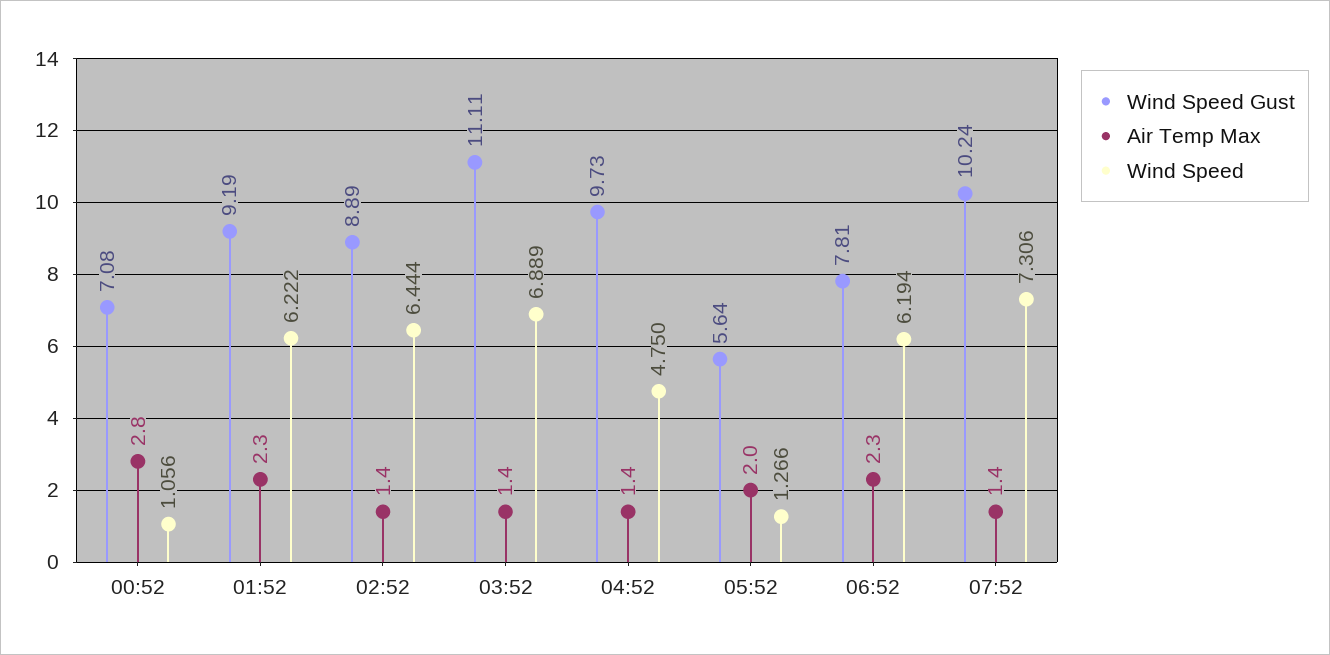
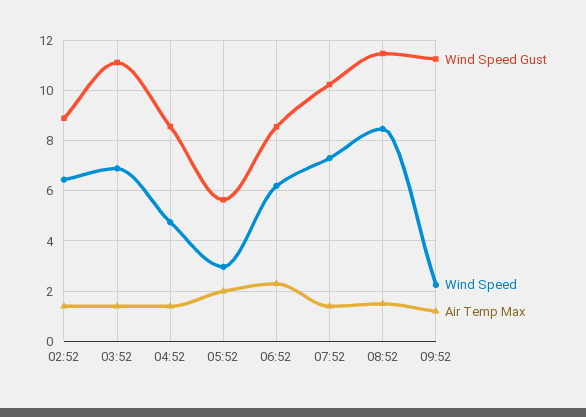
Wind Speed Gust, 00:52: 7.08 -> none
Air Temp Max, 00:52: 2.8 -> none
Wind Speed, 00:52: 1.056 -> none
Wind Speed Gust, 01:52: 9.19 -> none
Air Temp Max, 01:52: 2.3 -> none
Wind Speed, 01:52: 6.222 -> none
Wind Speed Gust, 04:52: 9.73 -> 8.5
Wind Speed, 05:52: 1.266 -> 3
Wind Speed Gust, 06:52: 7.81 -> 8.5
Wind Speed Gust, 08:52: none -> 11.5
Wind Speed, 08:52: none -> 8.5
Air Temp Max, 08:52: none -> 1.5
Wind Speed Gust, 09:52: none -> 11.25
Wind Speed, 09:52: none -> 2.25
Air Temp Max, 09:52: none -> 1.25

